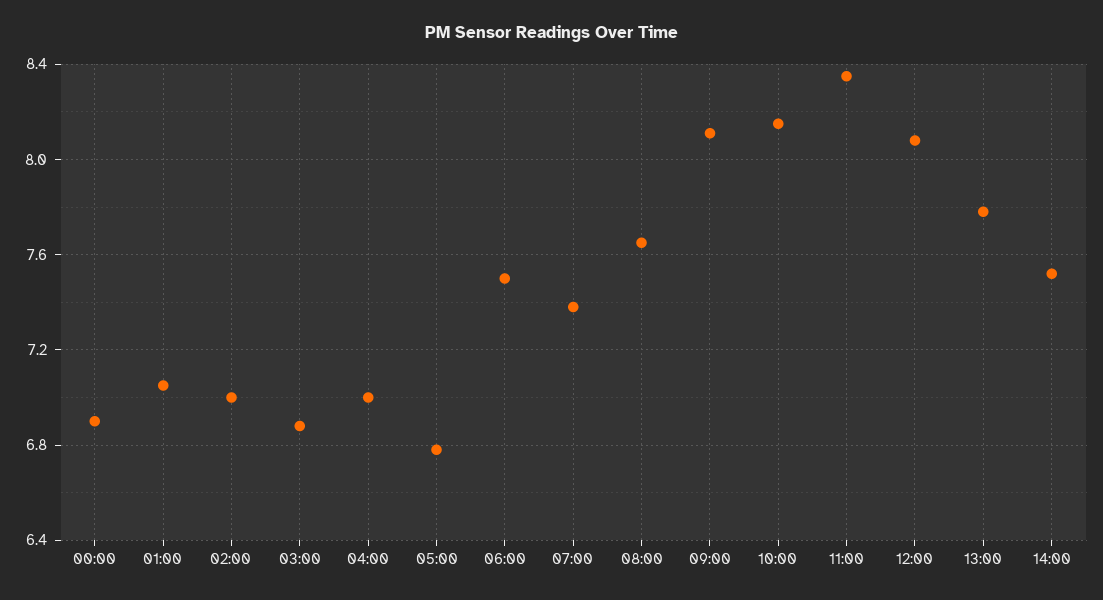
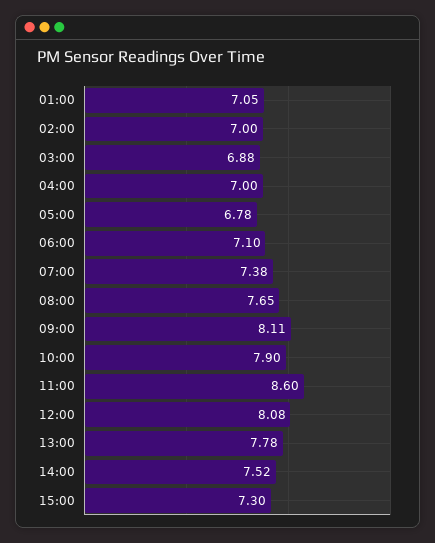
00:00: 6.9 -> none
06:00: 7.5 -> 7.1
10:00: 8.15 -> 7.9
11:00: 8.35 -> 8.6
15:00: none -> 7.3

